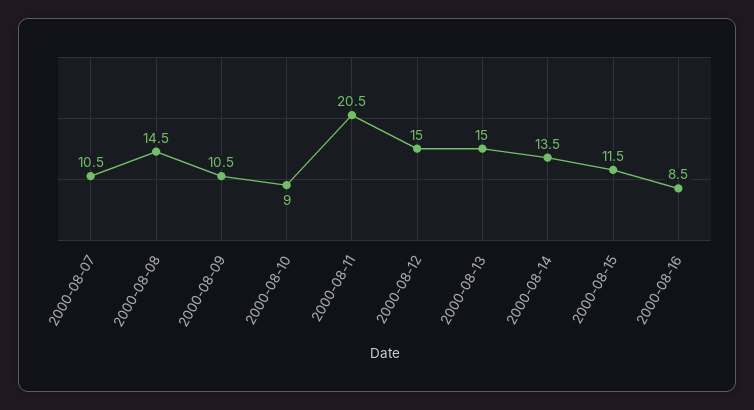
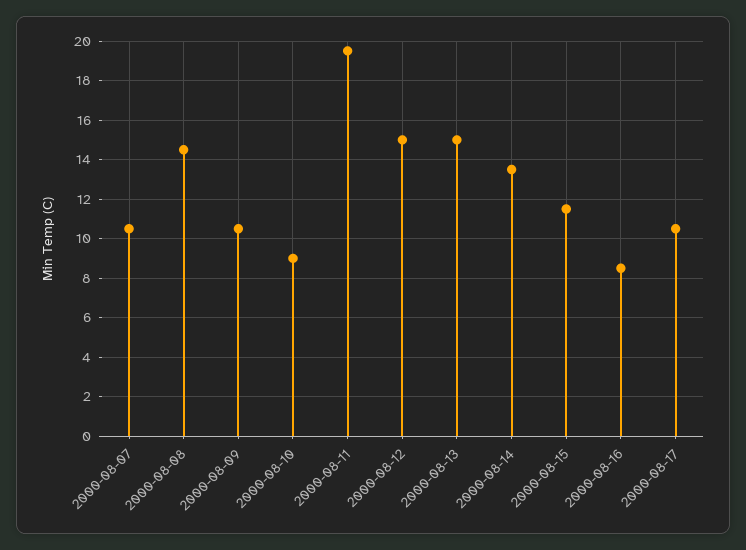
2000-08-11: 20.5 -> 19.5
2000-08-17: none -> 10.5

